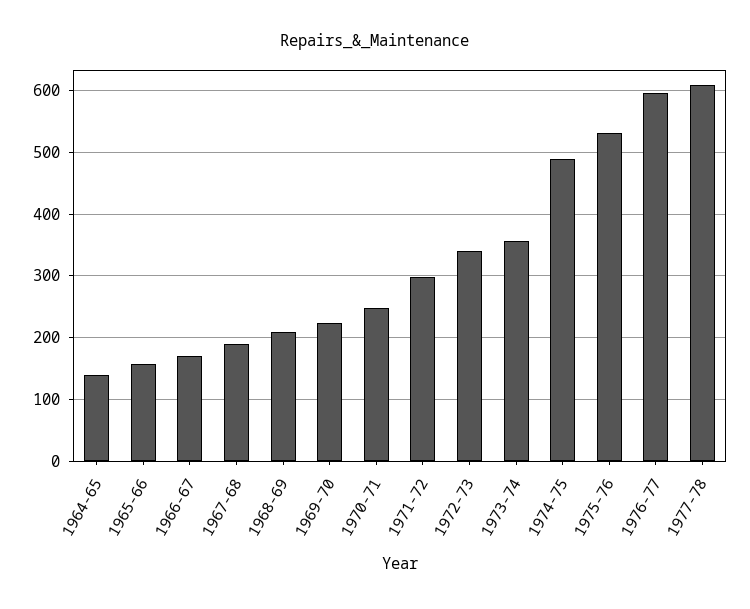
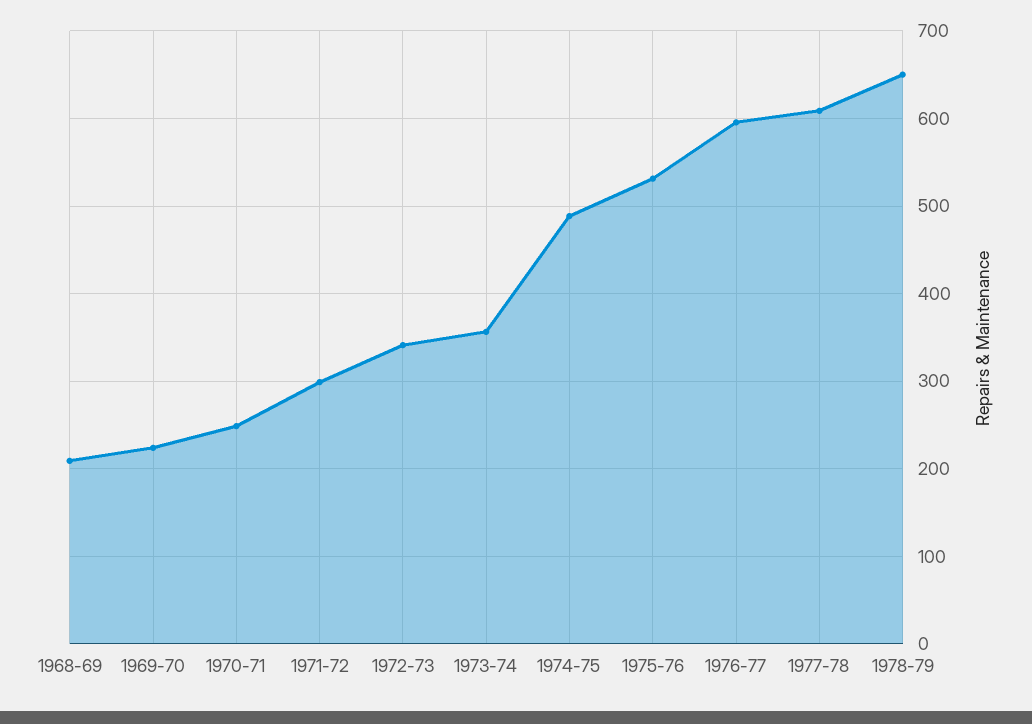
1964-65: 140 -> none
1965-66: 160 -> none
1966-67: 170 -> none
1967-68: 190 -> none
1978-79: none -> 650

